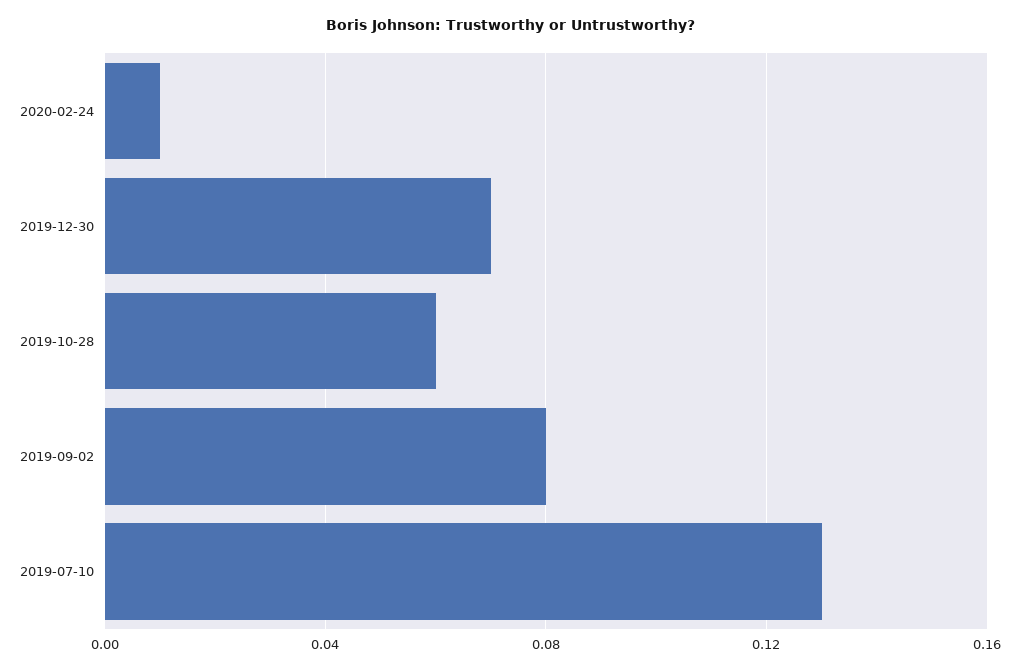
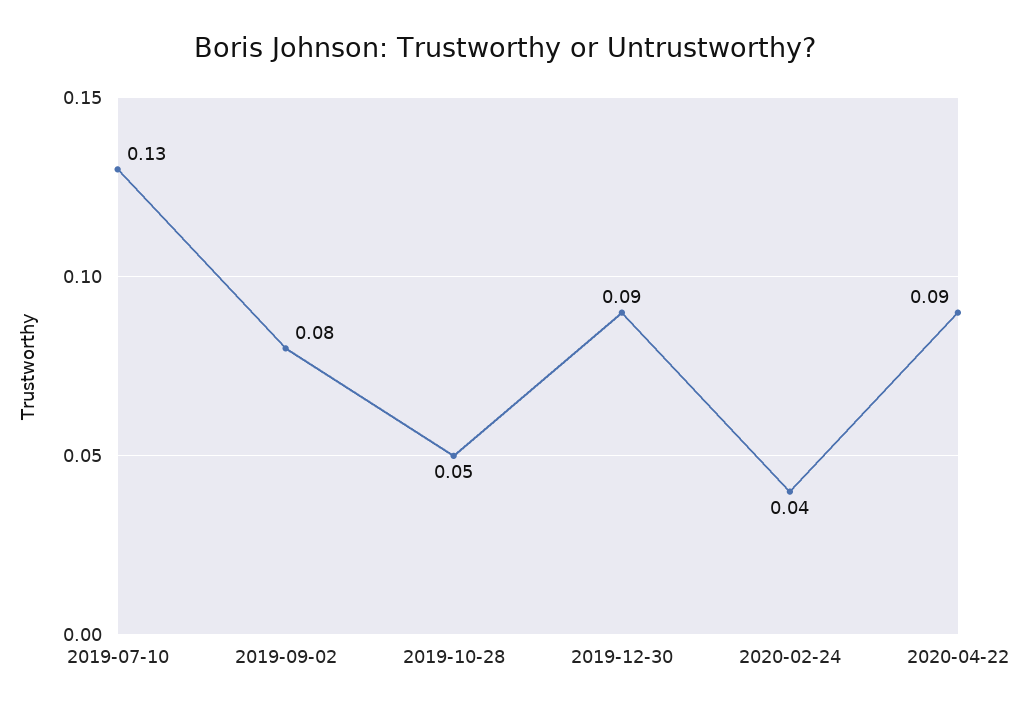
2020-02-24: 0.01 -> 0.04
2019-12-30: 0.07 -> 0.09
2019-10-28: 0.06 -> 0.05
2020-04-22: none -> 0.09

